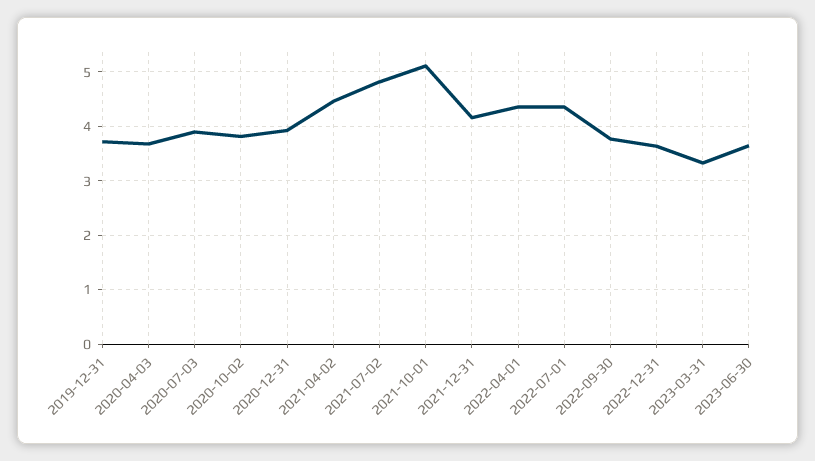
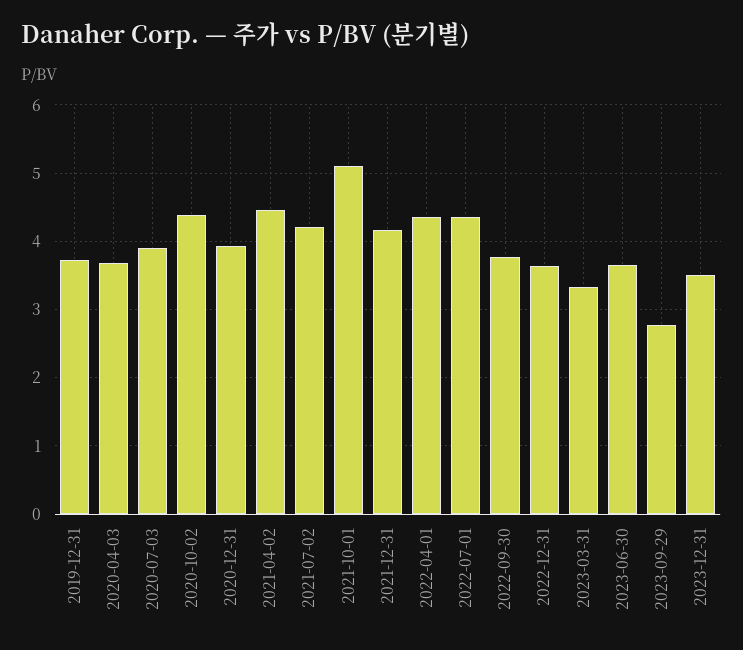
2020-10-02: 3.8 -> 4.4
2021-07-02: 4.8 -> 4.2
2023-09-29: none -> 2.8
2023-12-31: none -> 3.5

